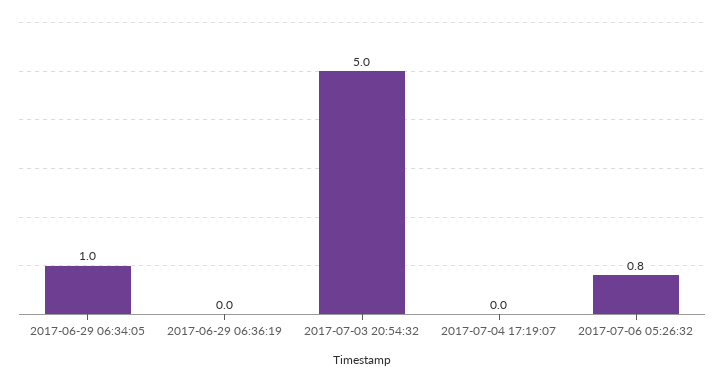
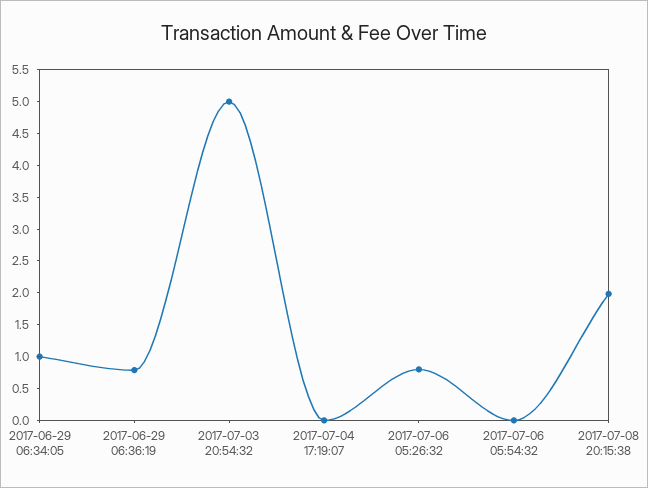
2017-06-29 06:36:19: 0 -> 0.75
2017-07-06 05:54:32: none -> 0
2017-07-08 20:15:38: none -> 2

